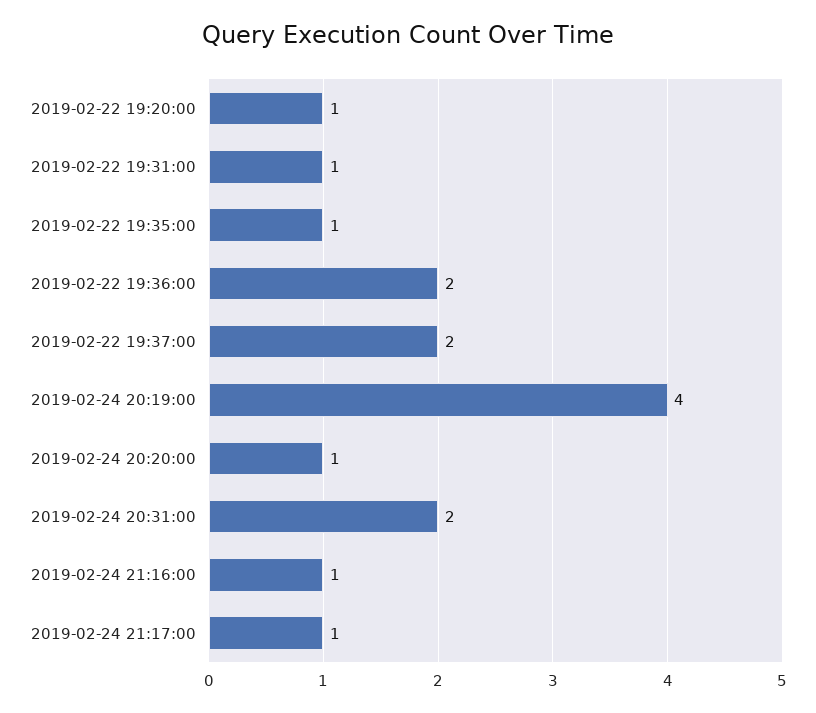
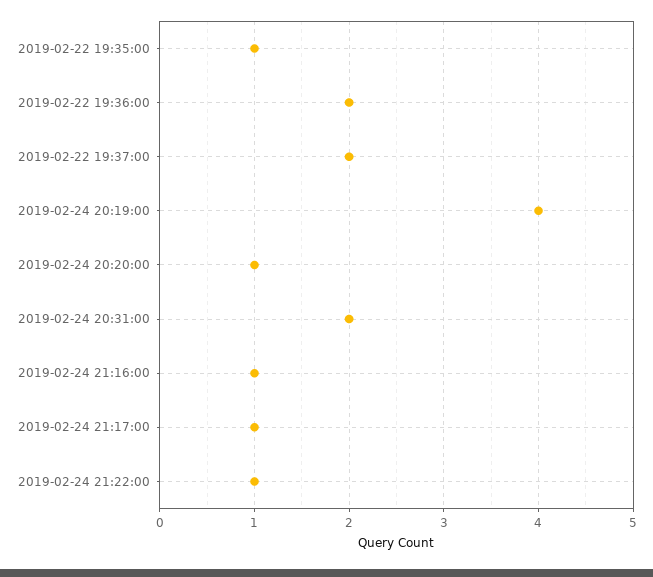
2019-02-22 19:20:00: 1 -> none
2019-02-22 19:31:00: 1 -> none
2019-02-24 21:22:00: none -> 1

